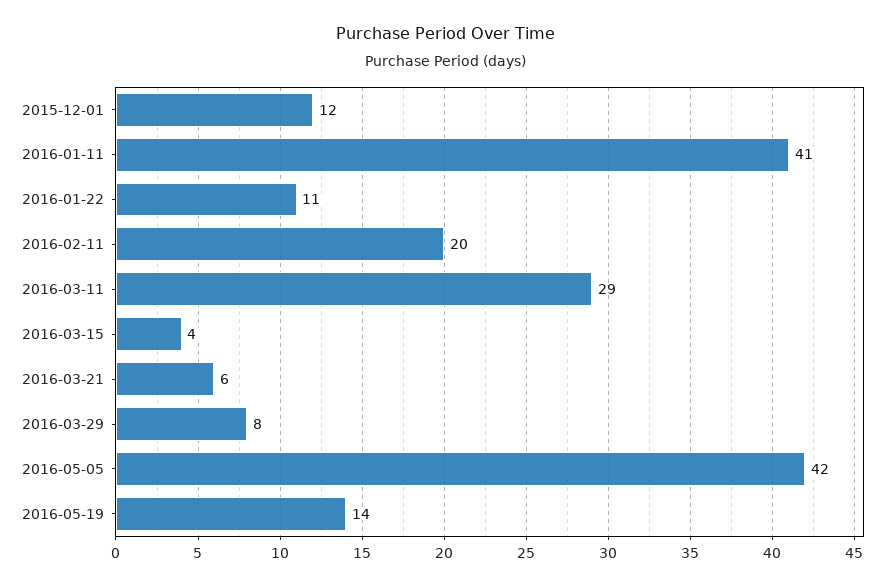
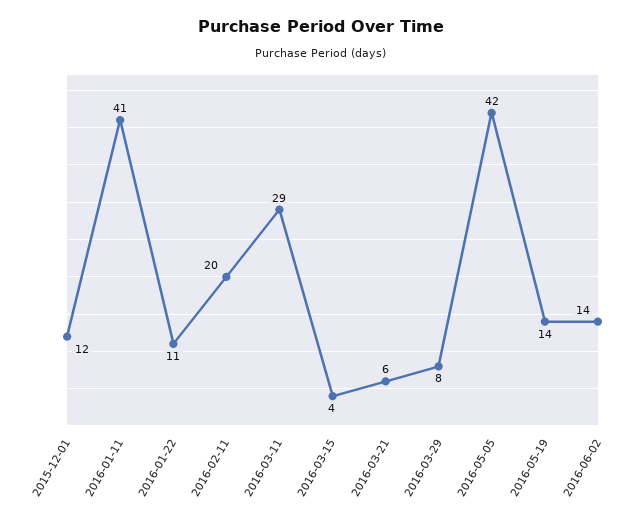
2016-06-02: none -> 14

